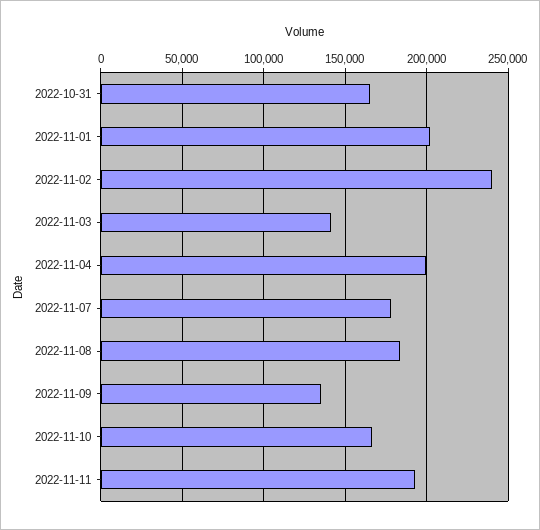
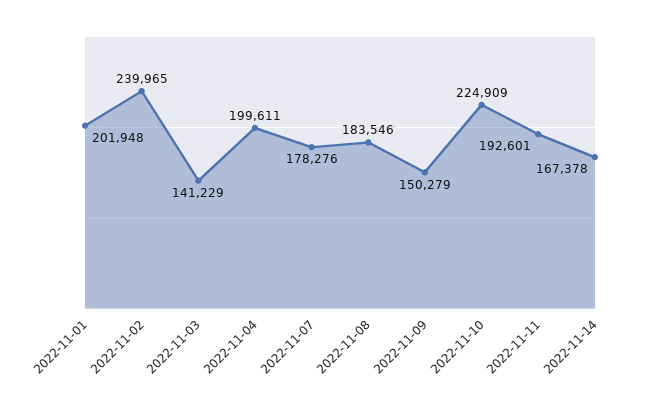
2022-10-31: 165000 -> none
2022-11-09: 135000 -> 150279
2022-11-10: 165000 -> 224909
2022-11-14: none -> 167378

